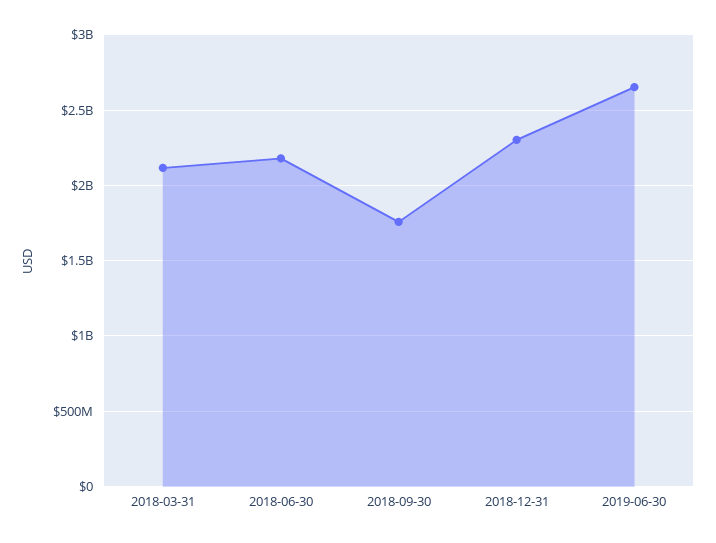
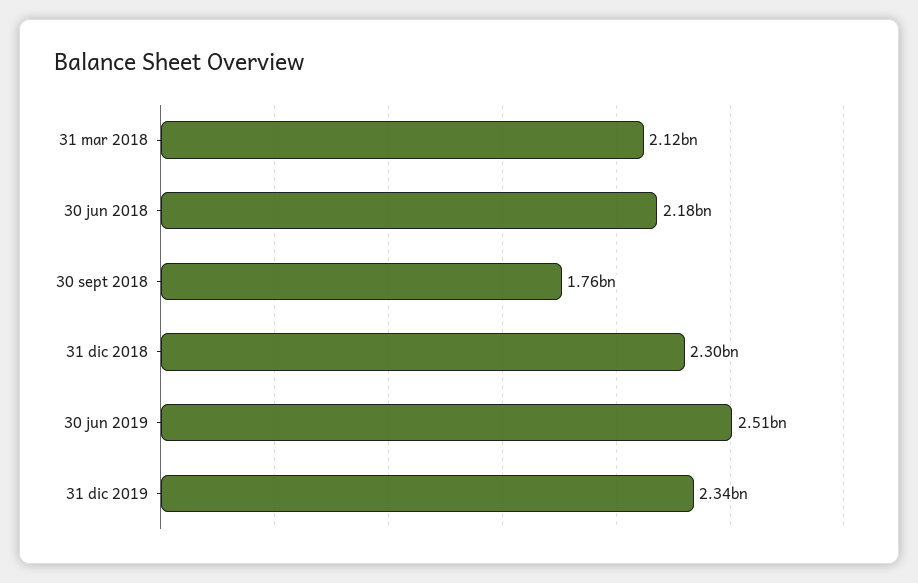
2019-06-30: 2650000000 -> 2510000000
31 dic 2019: none -> 2340000000

